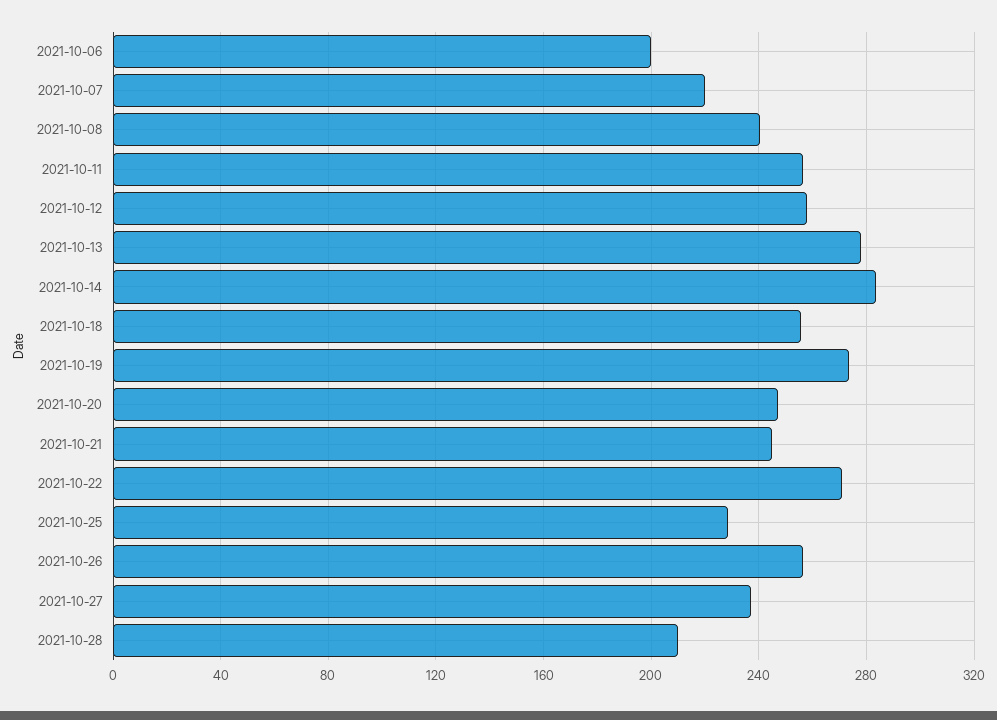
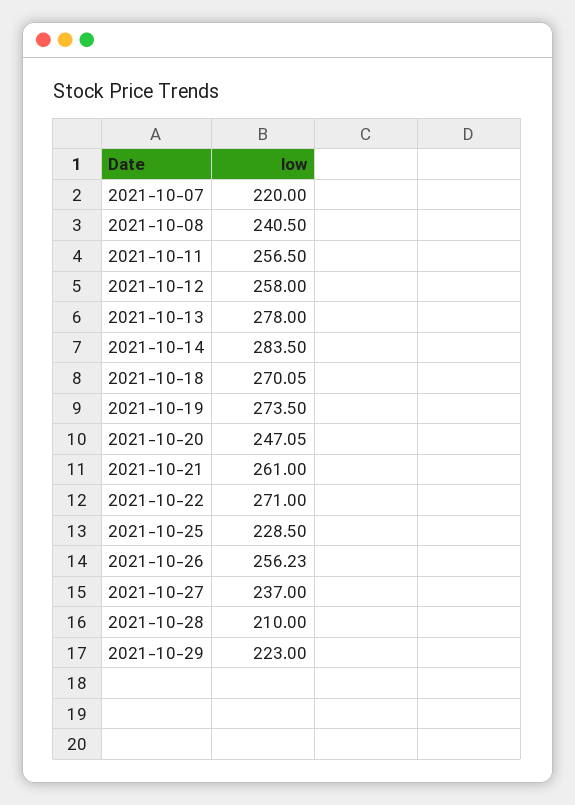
2021-10-06: 200 -> none
2021-10-18: 255 -> 270.05
2021-10-21: 245 -> 261
2021-10-29: none -> 223

